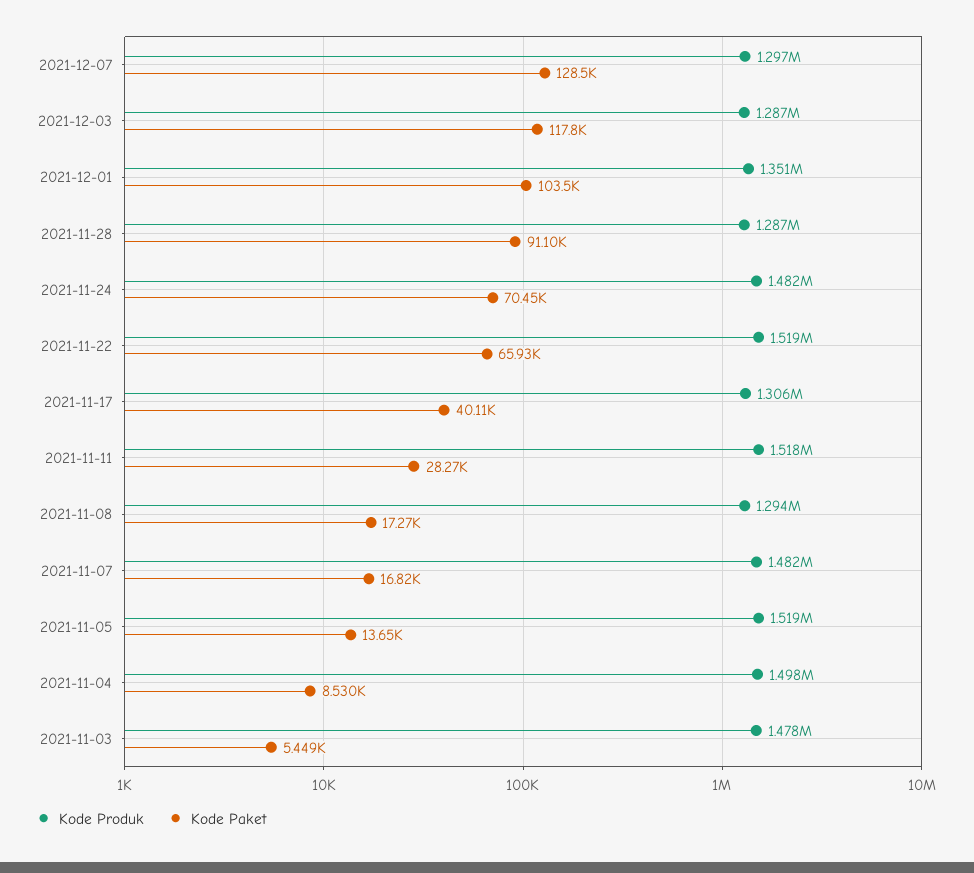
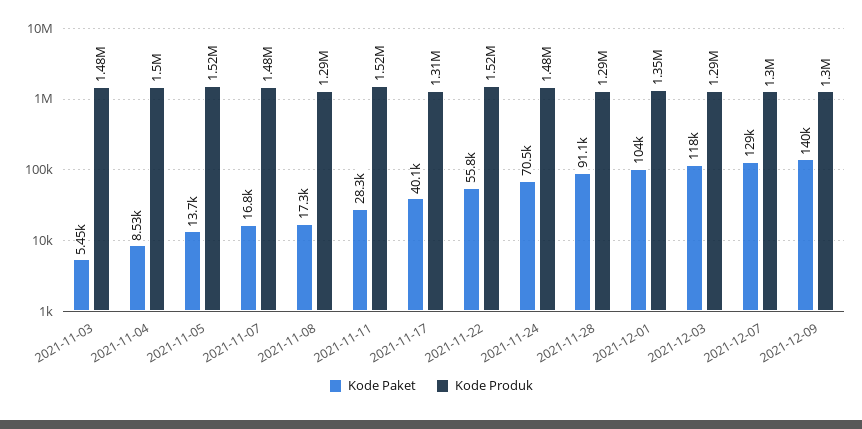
Kode Paket, 2021-11-22: 65930 -> 55800
Kode Paket, 2021-12-09: none -> 140000
Kode Produk, 2021-12-09: none -> 1300000

